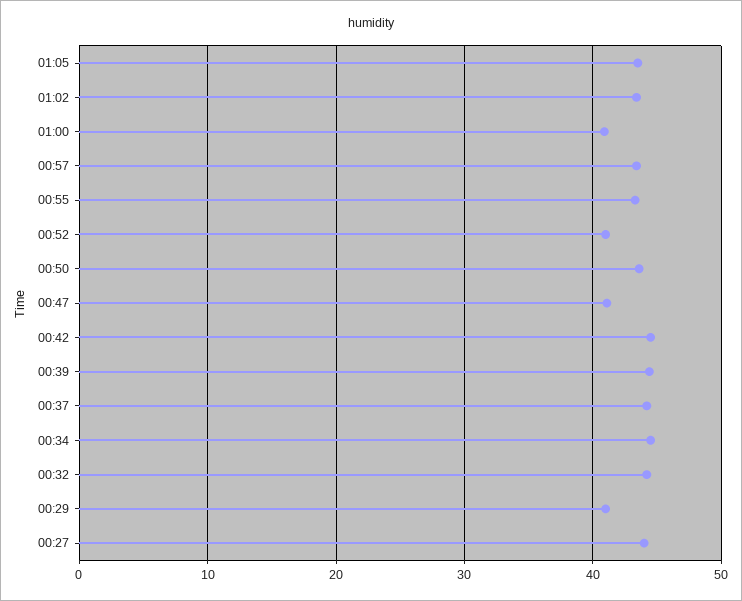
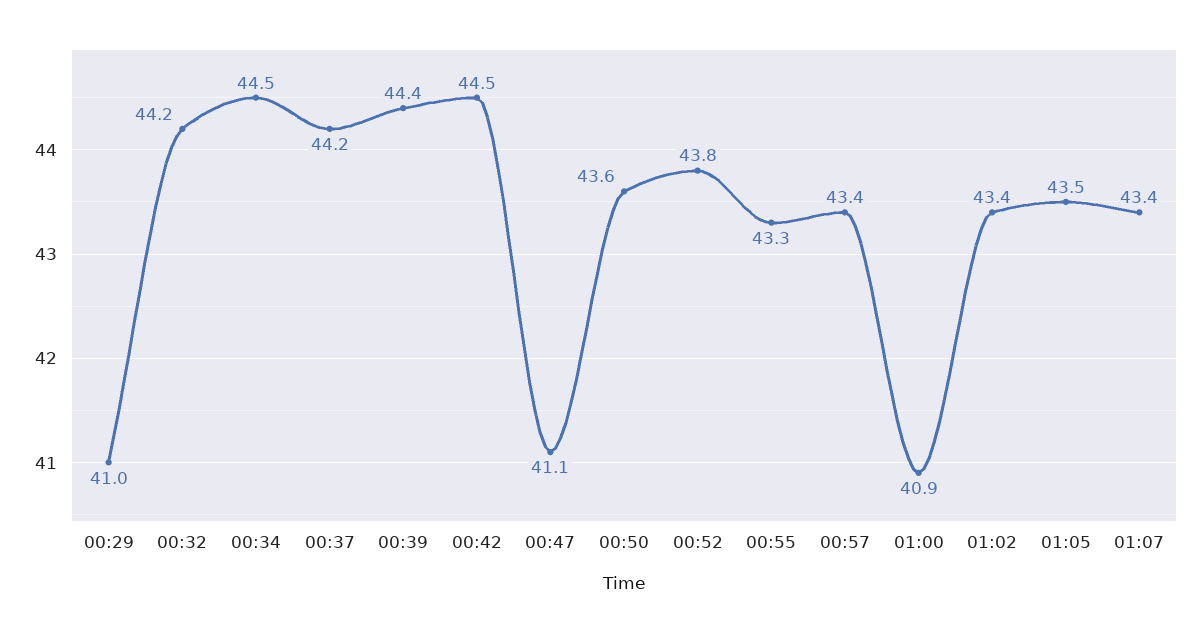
00:52: 41 -> 43.8
00:27: 44 -> none
01:07: none -> 43.4

